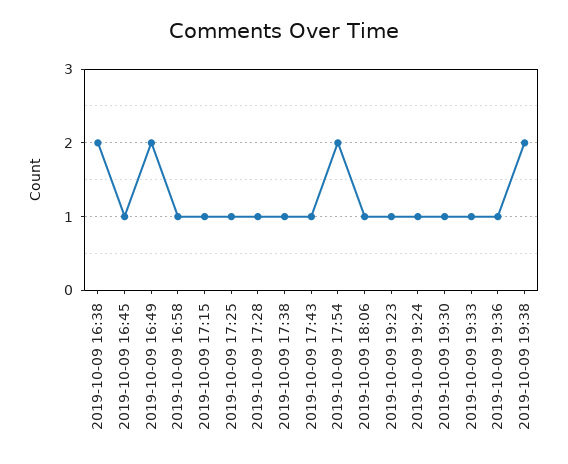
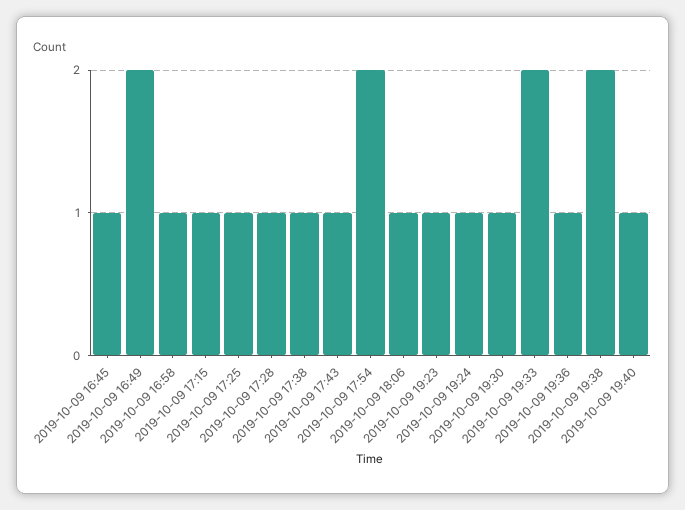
2019-10-09 16:38: 2 -> none
2019-10-09 19:33: 1 -> 2
2019-10-09 19:40: none -> 1

